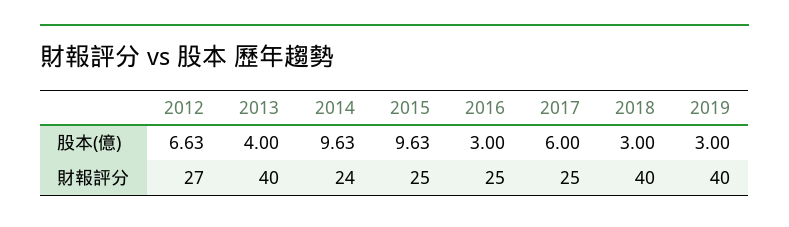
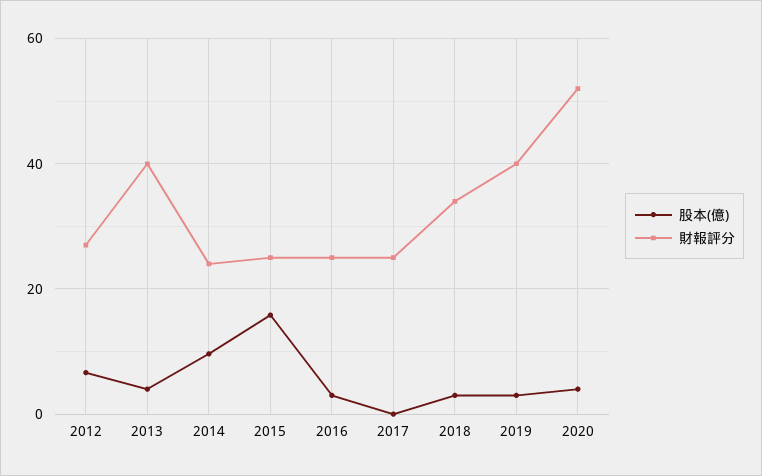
股本(億), 2015: 9.63 -> 16
股本(億), 2017: 6 -> 0
財報評分, 2018: 40 -> 34
股本(億), 2020: none -> 4
財報評分, 2020: none -> 52

